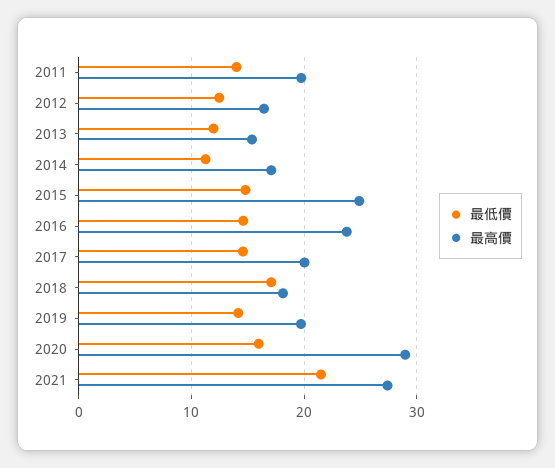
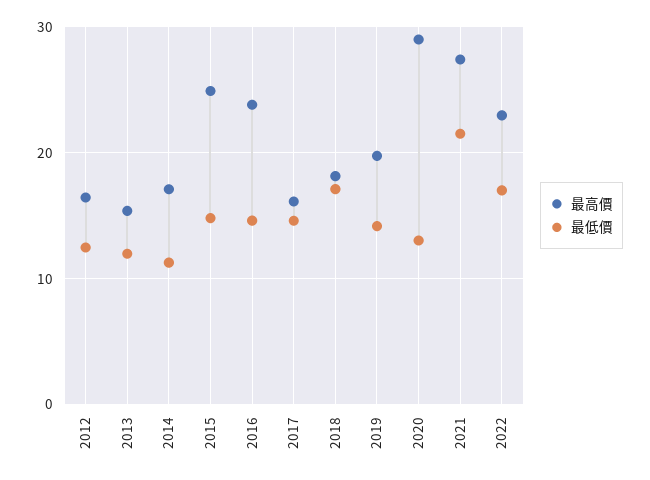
最低價, 2011: 14 -> none
最高價, 2011: 20 -> none
最高價, 2017: 20 -> 16
最低價, 2020: 16 -> 13
最高價, 2022: none -> 23
最低價, 2022: none -> 17

